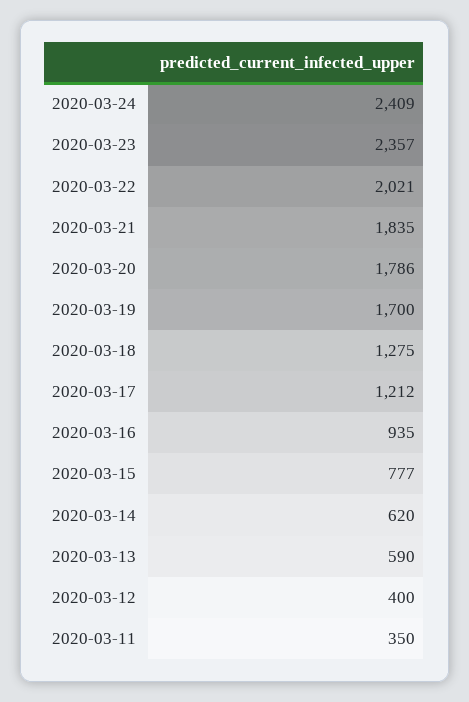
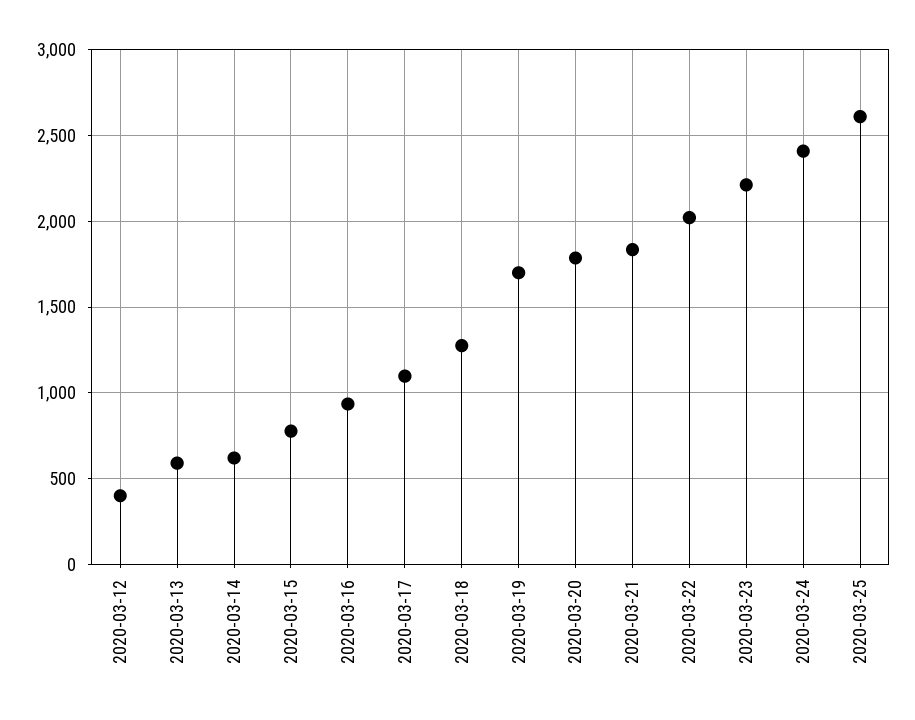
2020-03-23: 2357 -> 2200
2020-03-17: 1212 -> 1100
2020-03-11: 350 -> none
2020-03-25: none -> 2600

